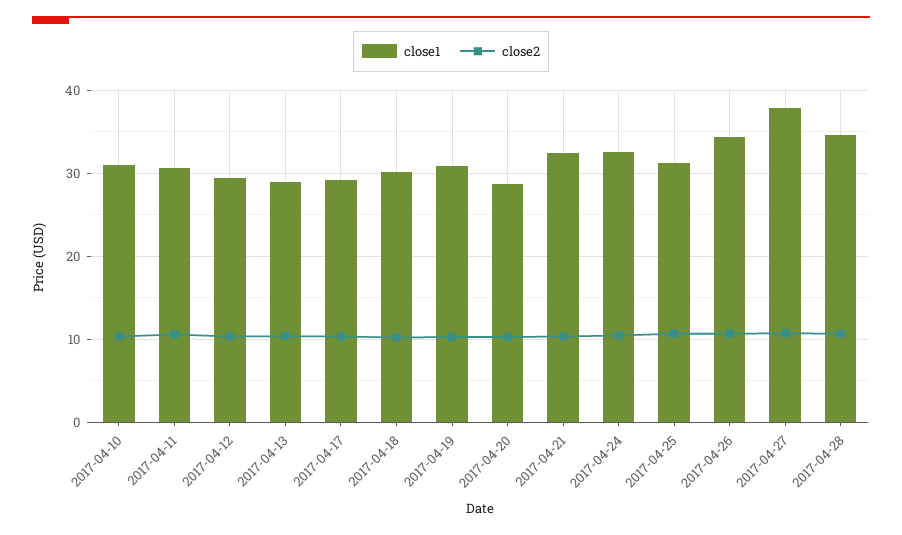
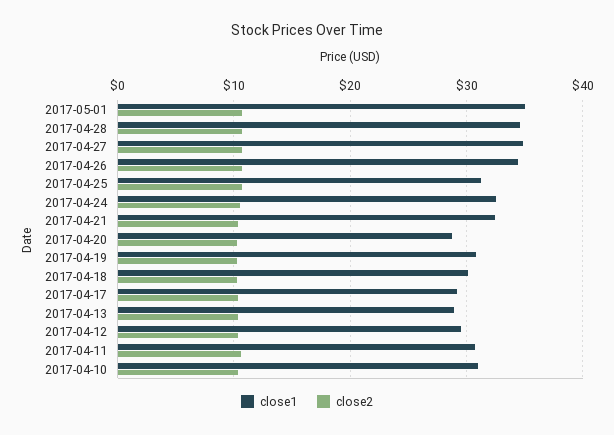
close1, 2017-04-27: 38 -> 35
close1, 2017-05-01: none -> 35
close2, 2017-05-01: none -> 11

